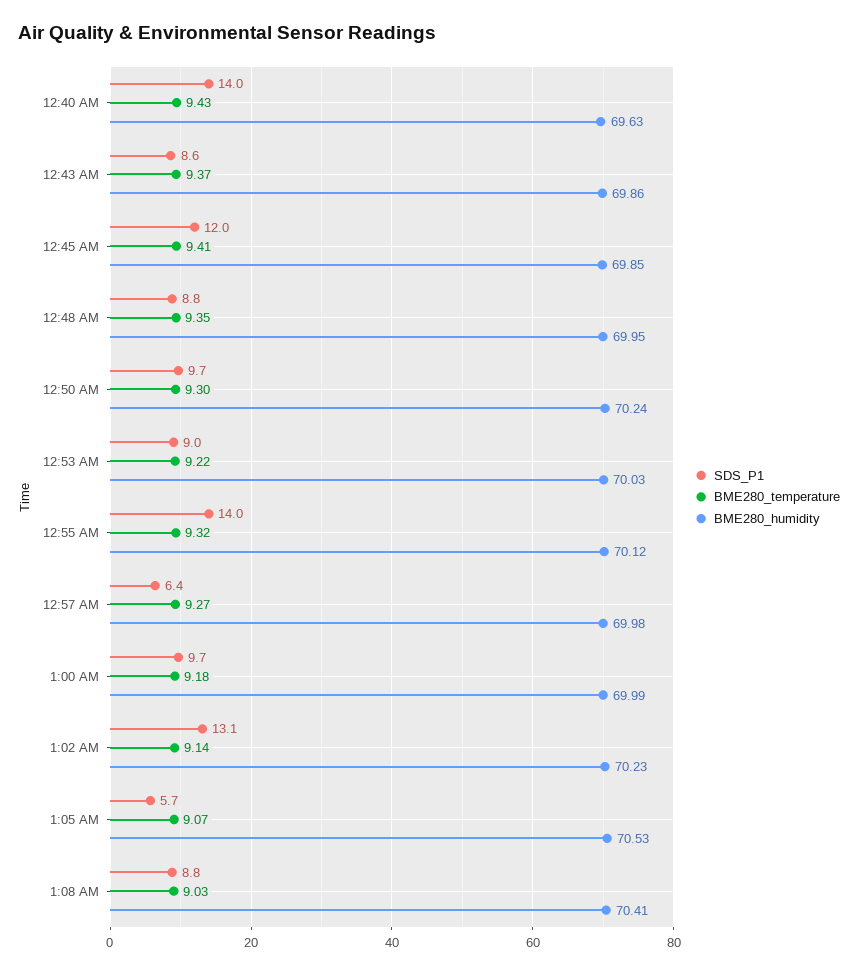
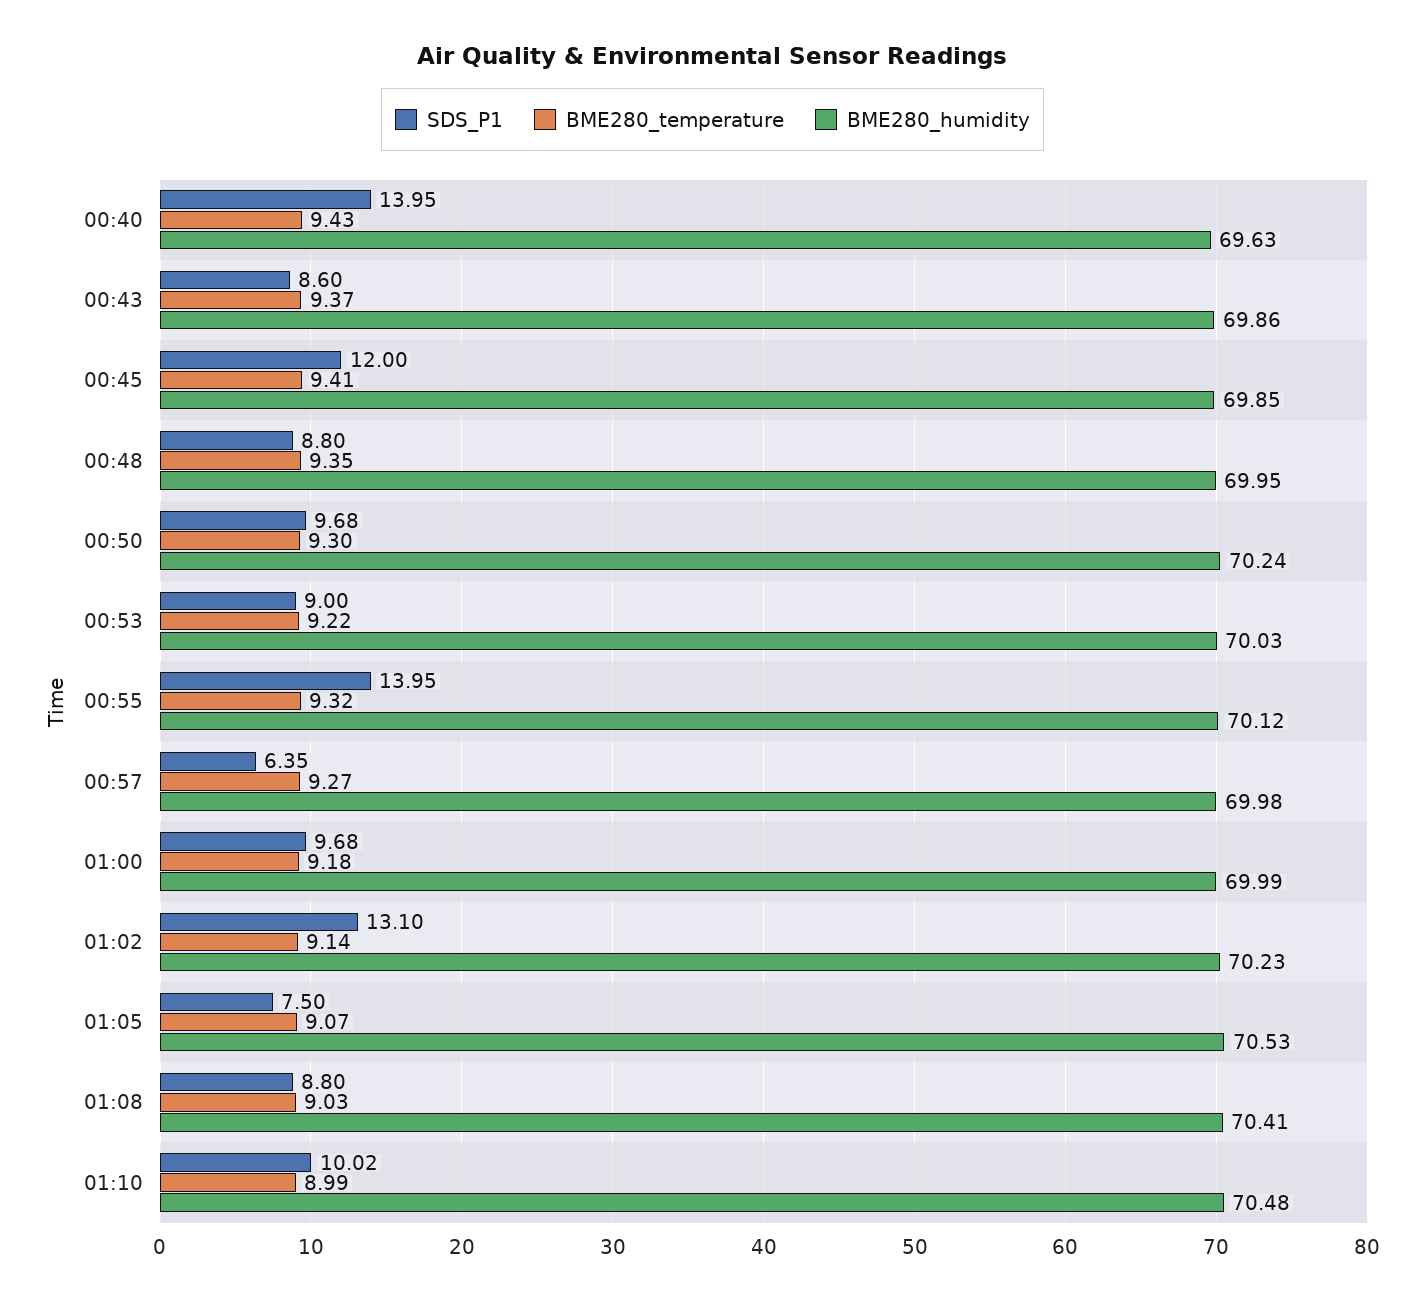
SDS_P1, 1:05 AM: 5.7 -> 7.5
SDS_P1, 01:10: none -> 10.02
BME280_temperature, 01:10: none -> 8.99
BME280_humidity, 01:10: none -> 70.48

